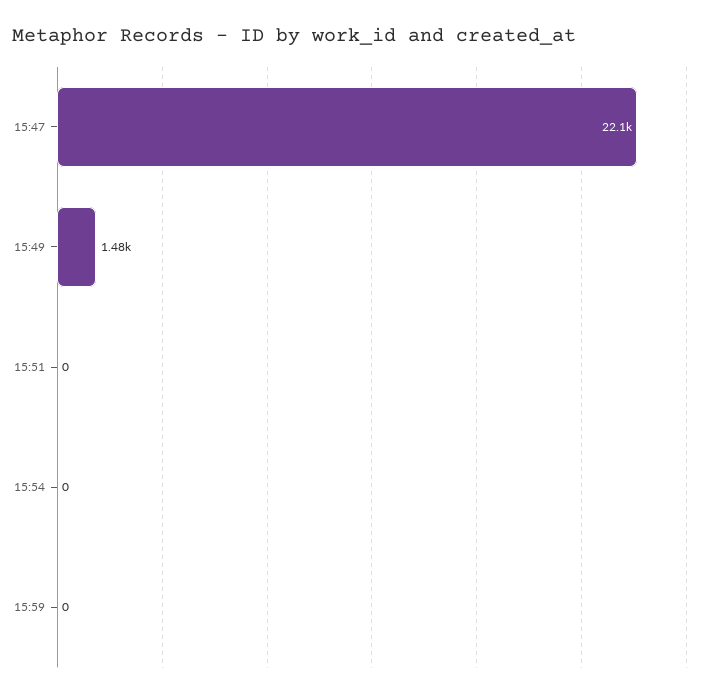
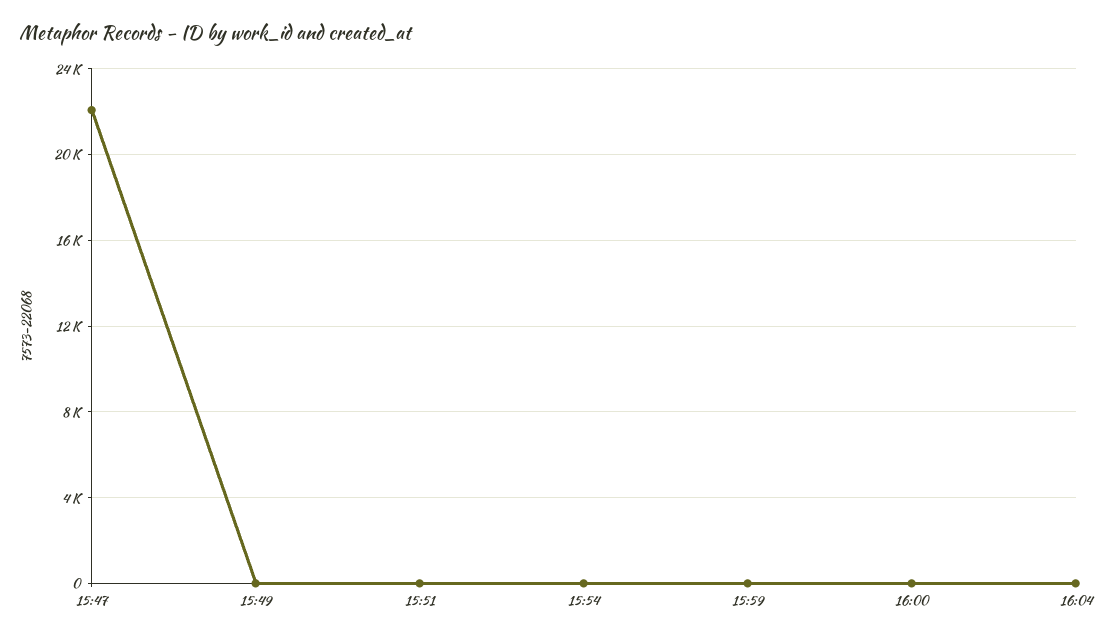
15:49: 1480 -> 0
16:00: none -> 0
16:04: none -> 0

